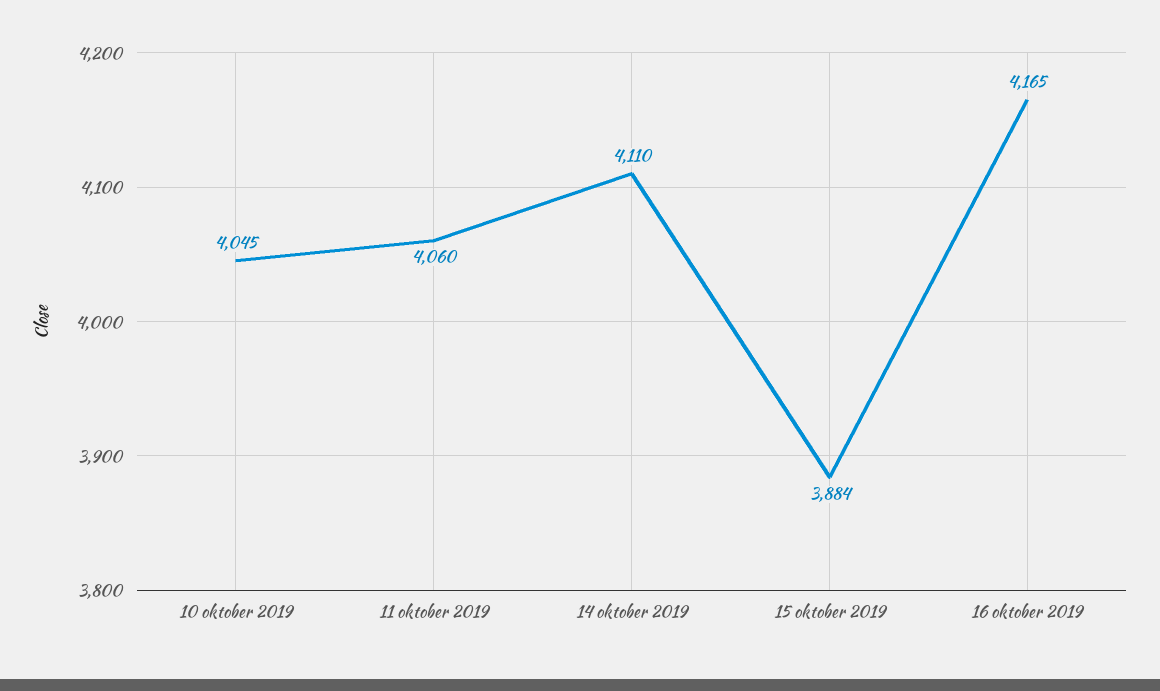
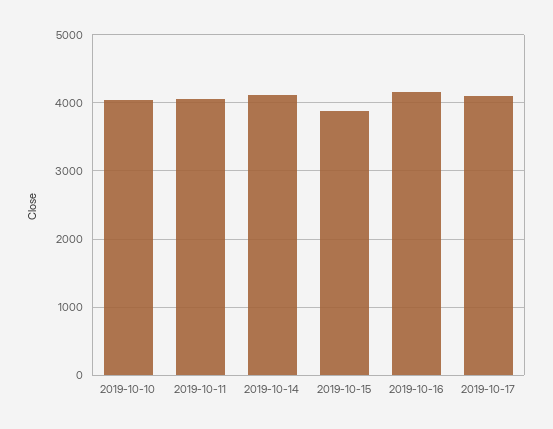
2019-10-17: none -> 4100

